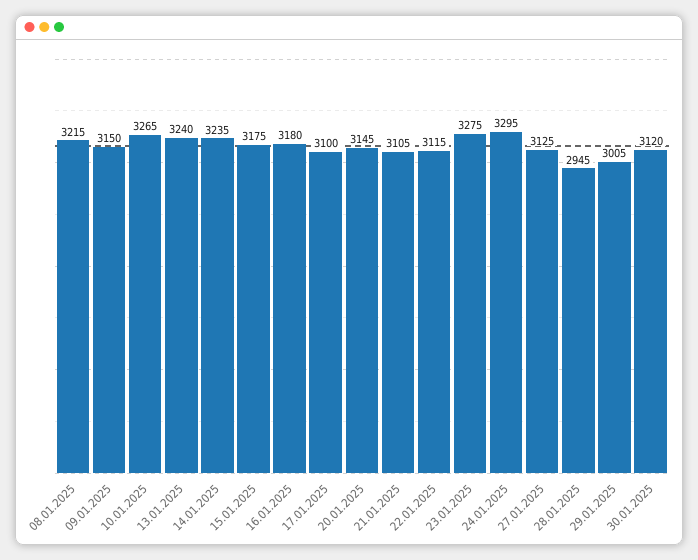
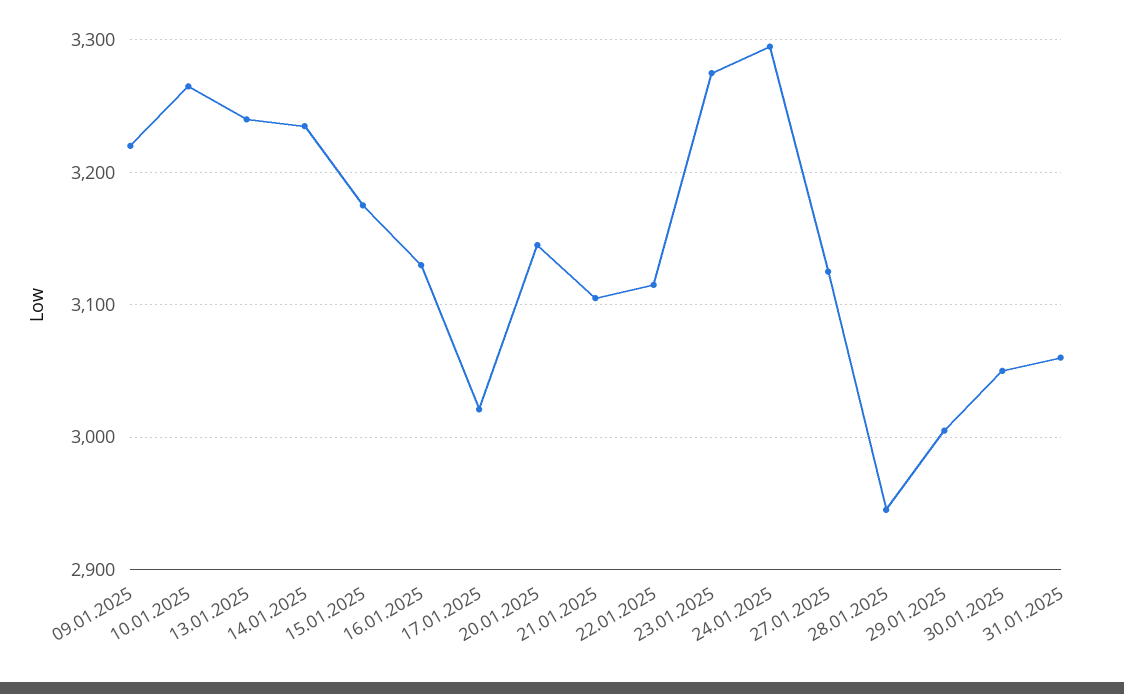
08.01.2025: 3215 -> none
09.01.2025: 3150 -> 3220
16.01.2025: 3180 -> 3130
17.01.2025: 3100 -> 3020
30.01.2025: 3120 -> 3050
31.01.2025: none -> 3060

